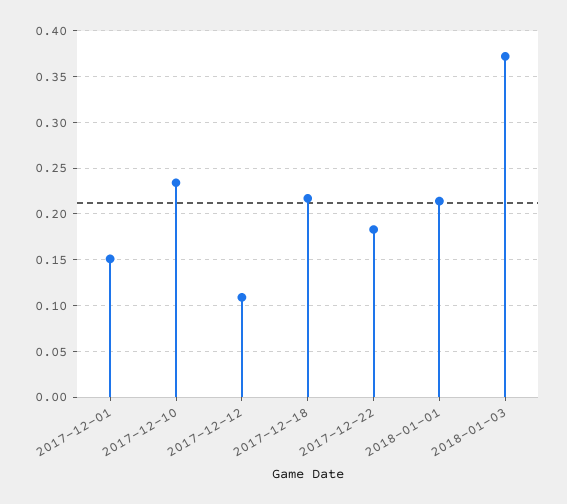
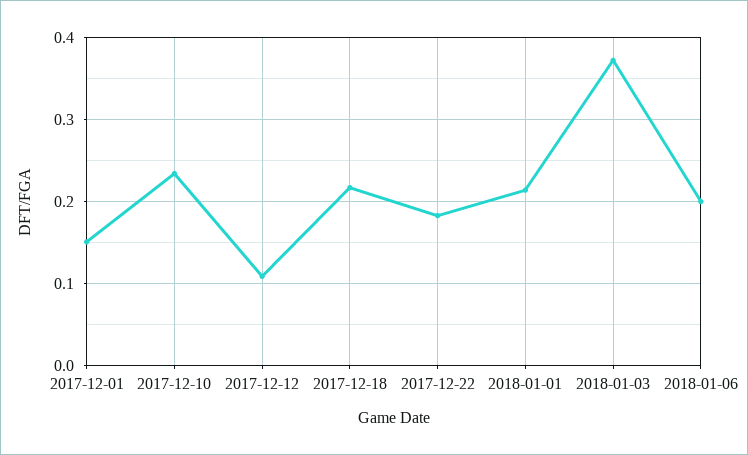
2018-01-06: none -> 0.2

